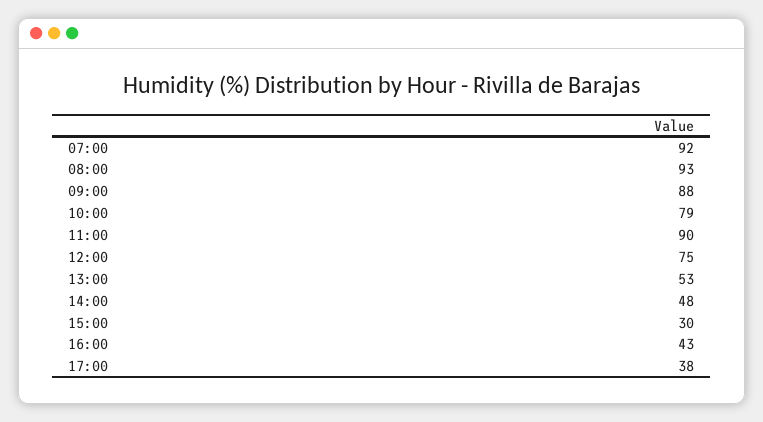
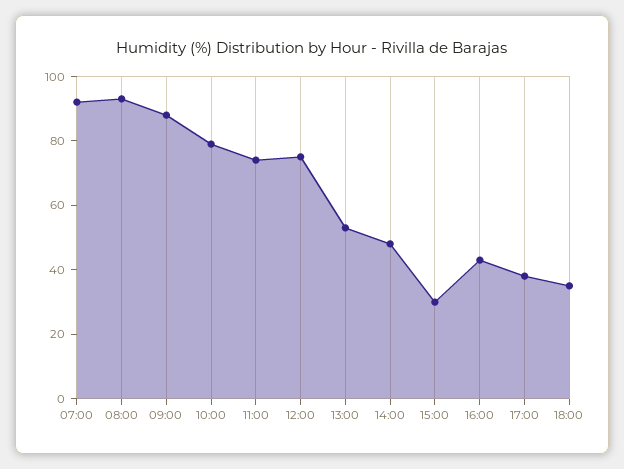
11:00: 90 -> 75
18:00: none -> 35

